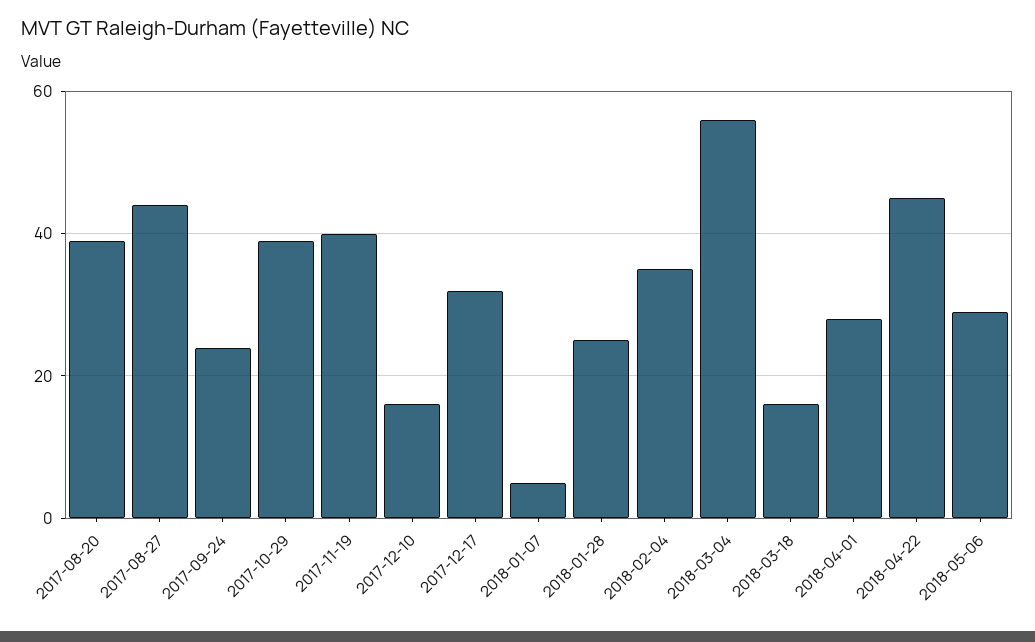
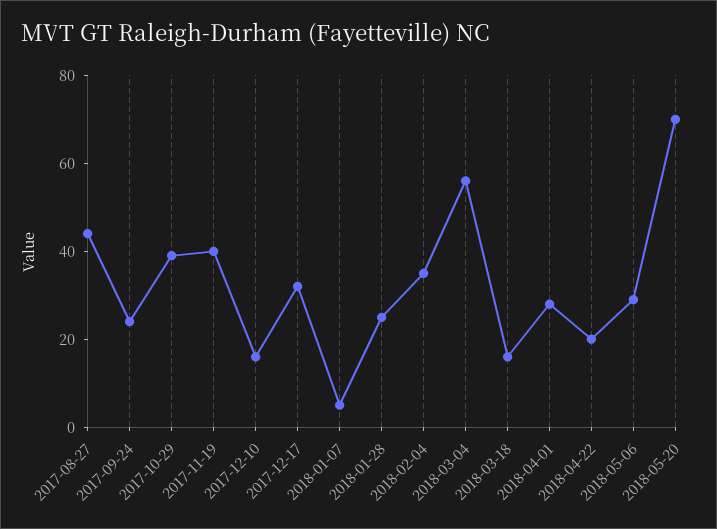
2017-08-20: 40 -> none
2018-04-22: 45 -> 20
2018-05-20: none -> 70

